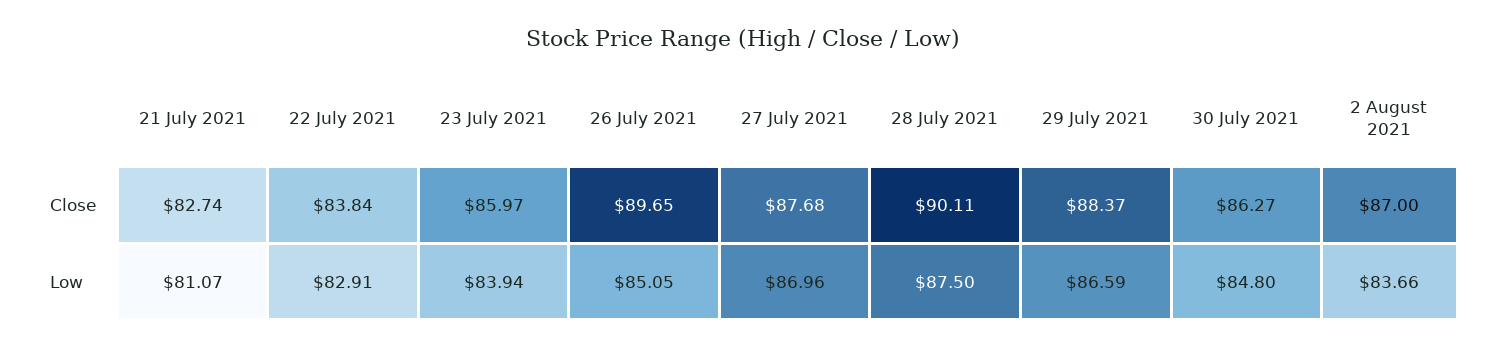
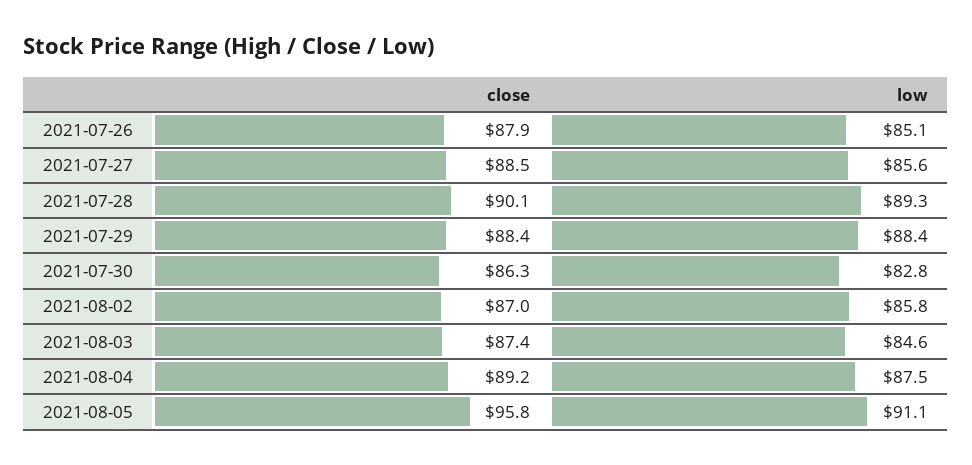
21 July 2021, Close: 82.74 -> none
22 July 2021, Close: 83.84 -> none
23 July 2021, Close: 85.97 -> none
26 July 2021, Close: 89.65 -> 87.9
27 July 2021, Close: 87.68 -> 88.5
21 July 2021, Low: 81.07 -> none
22 July 2021, Low: 82.91 -> none
23 July 2021, Low: 83.94 -> none
27 July 2021, Low: 86.96 -> 85.6
28 July 2021, Low: 87.5 -> 89.3
29 July 2021, Low: 86.59 -> 88.4
30 July 2021, Low: 84.8 -> 82.8
2 August 2021, Low: 83.66 -> 85.8
2021-08-03, Close: none -> 87.4
2021-08-03, Low: none -> 84.6
2021-08-04, Close: none -> 89.2
2021-08-04, Low: none -> 87.5
2021-08-05, Close: none -> 95.8
2021-08-05, Low: none -> 91.1

